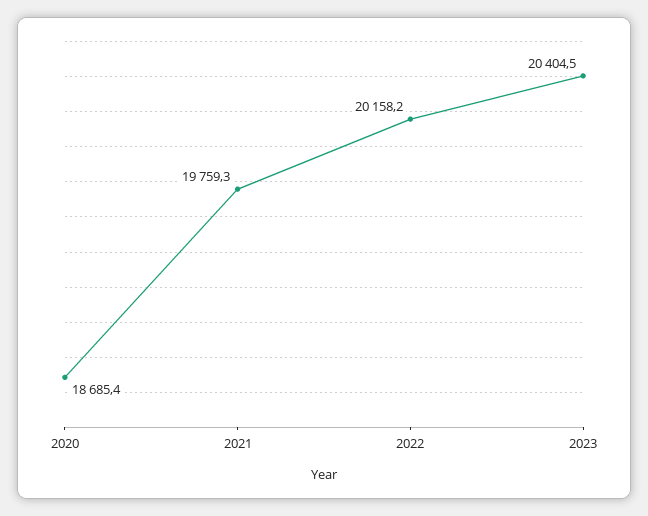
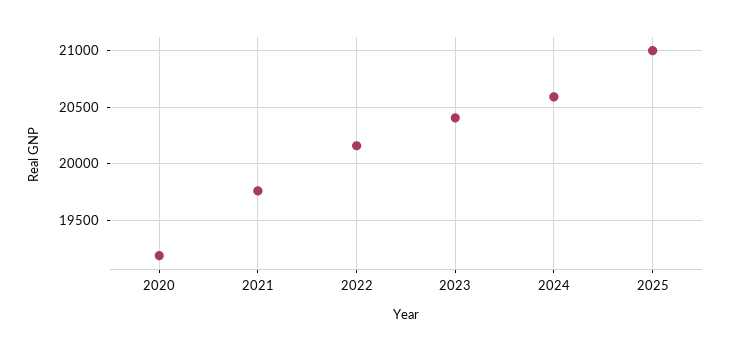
2020: 18685.4 -> 19200
2024: none -> 20600
2025: none -> 21000

